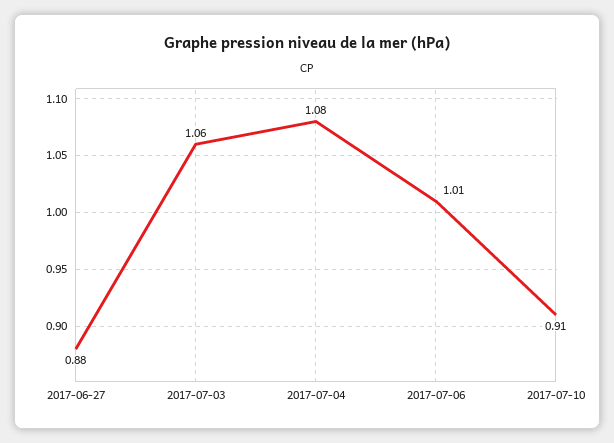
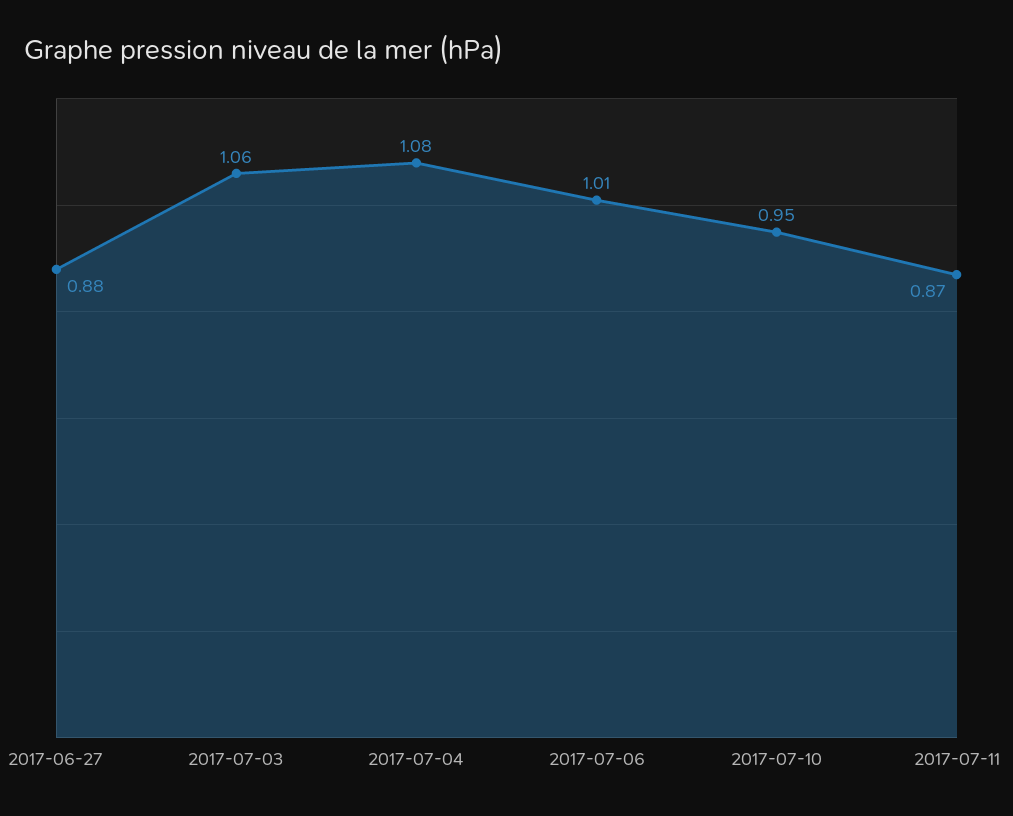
2017-07-10: 0.91 -> 0.95
2017-07-11: none -> 0.87

